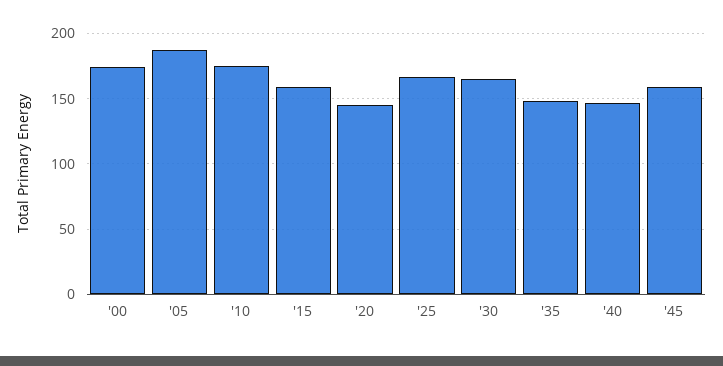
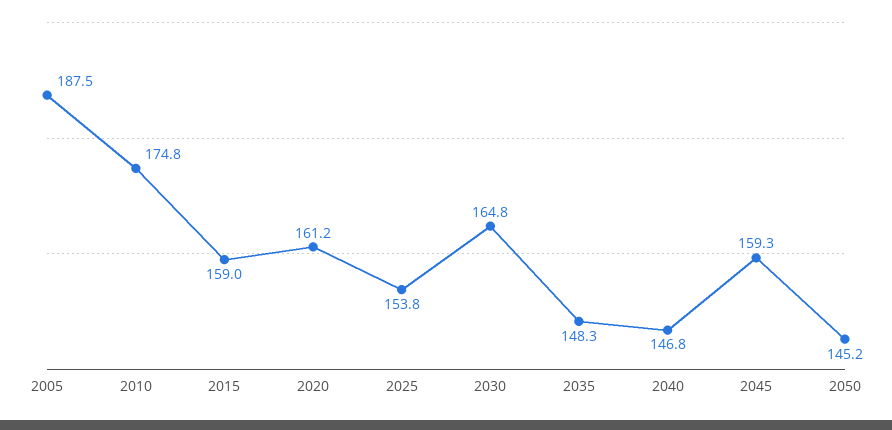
'00: 175 -> none
'20: 145 -> 161.2
'25: 165 -> 153.8
2050: none -> 145.2

